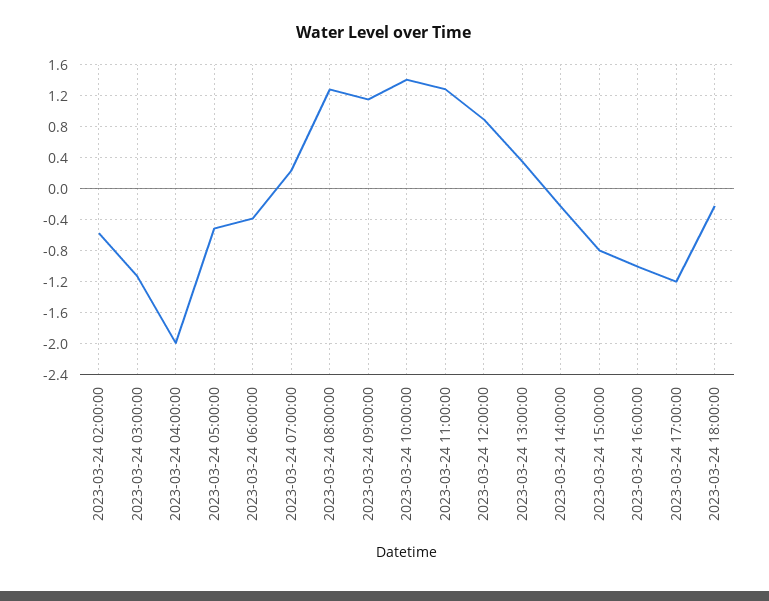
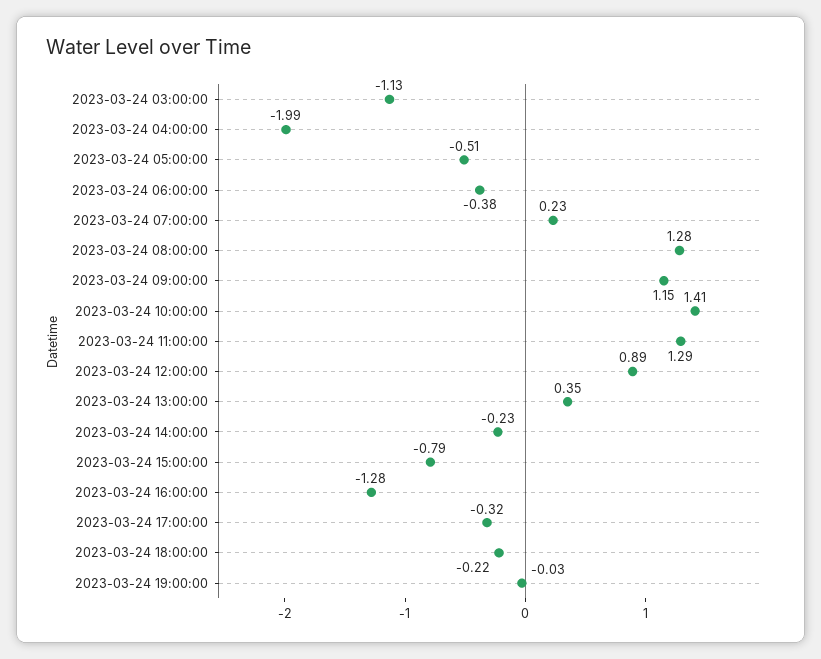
2023-03-24 02:00:00: -0.6 -> none
2023-03-24 16:00:00: -1 -> -1.28
2023-03-24 17:00:00: -1.2 -> -0.32
2023-03-24 19:00:00: none -> -0.03

